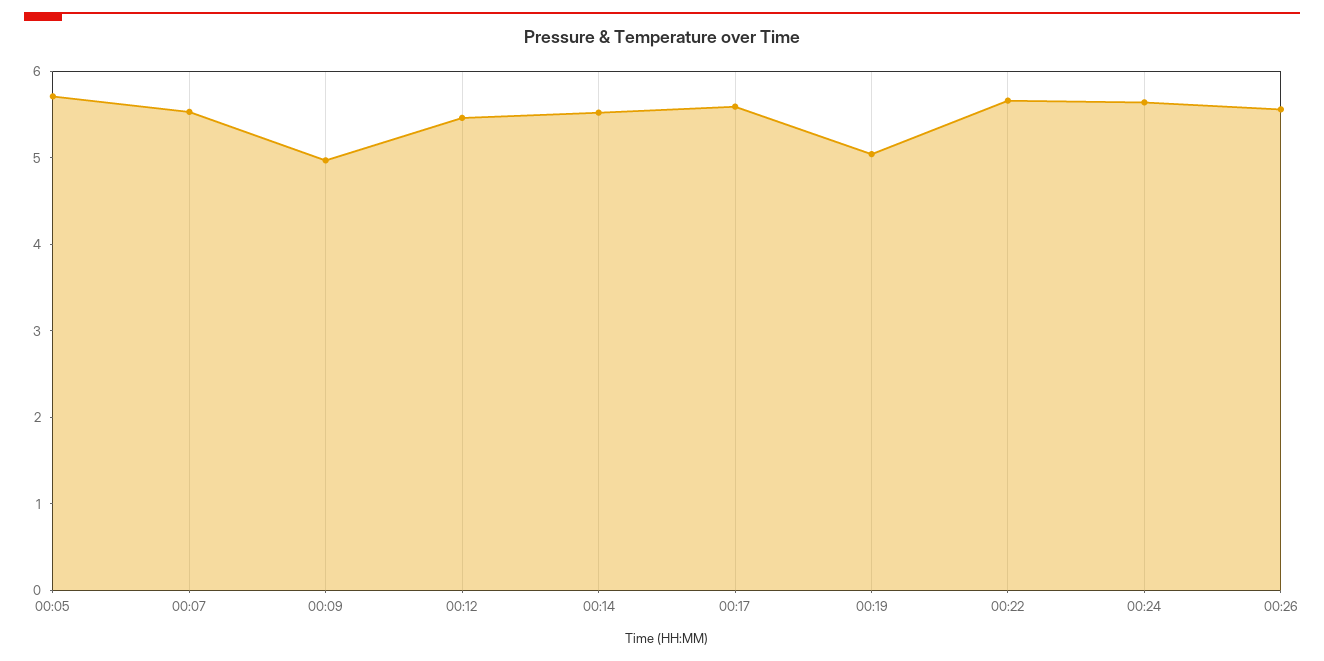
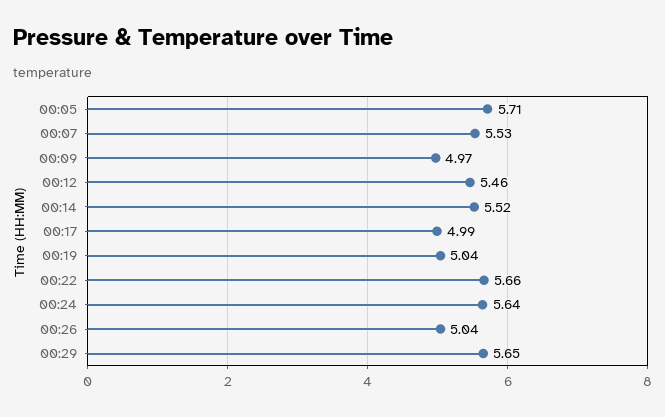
00:17: 5.6 -> 4.99
00:26: 5.6 -> 5.04
00:29: none -> 5.65

